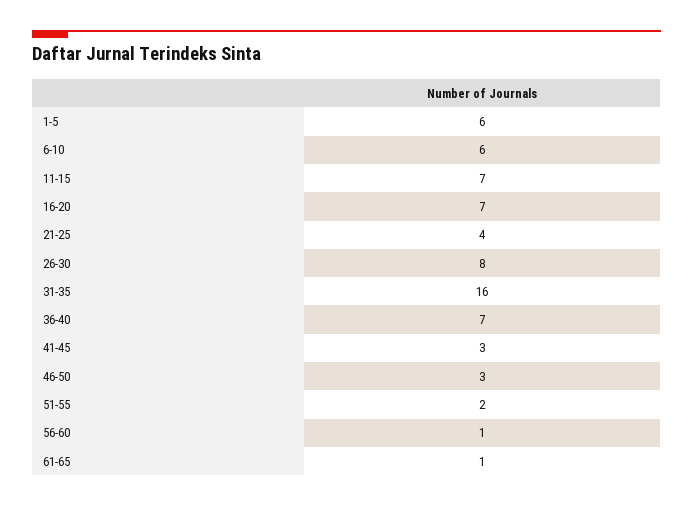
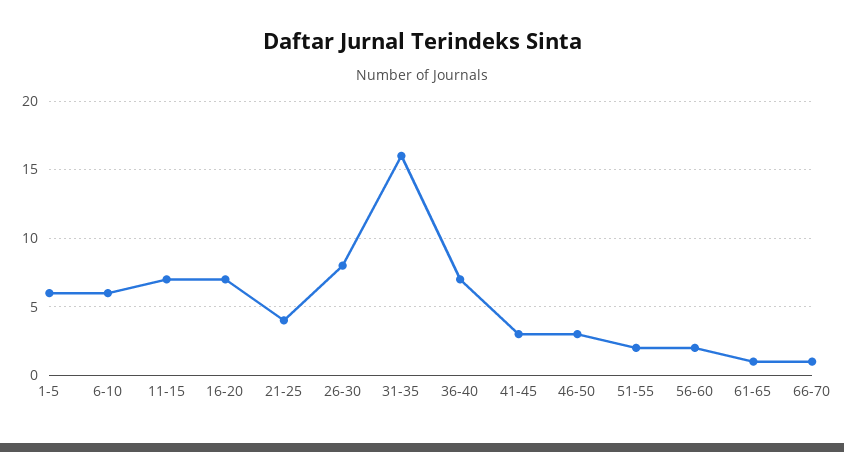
56-60: 1 -> 2
66-70: none -> 1

